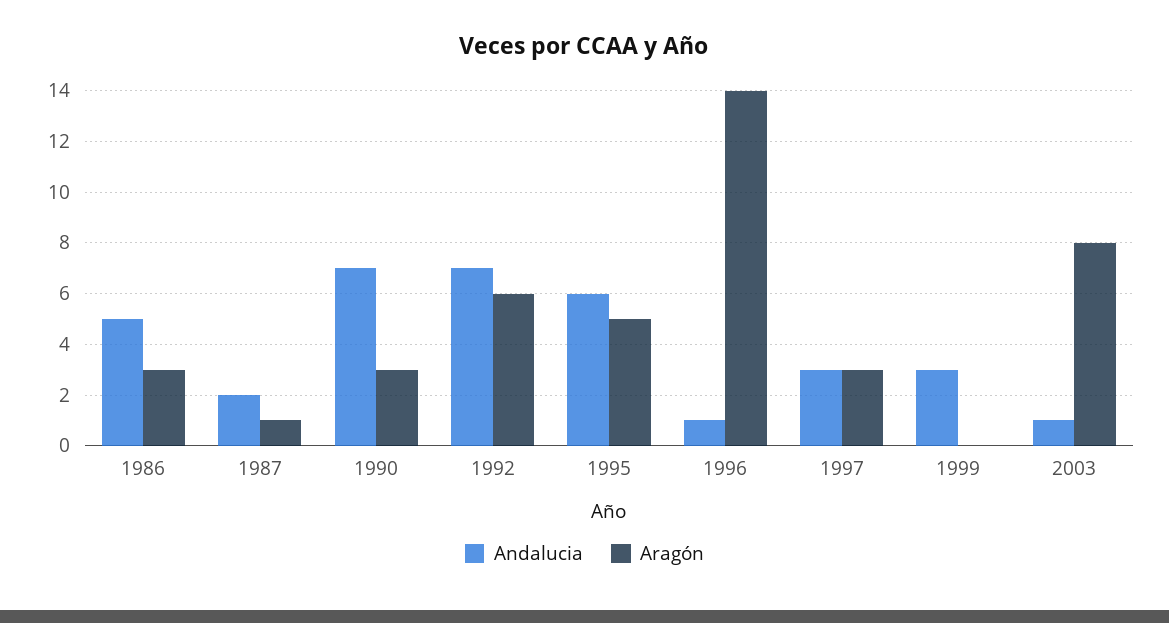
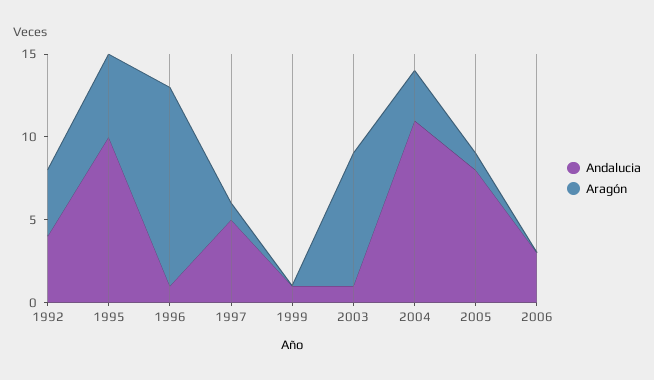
Andalucia, 1986: 5 -> none
Aragón, 1986: 3 -> none
Andalucia, 1987: 2 -> none
Aragón, 1987: 1 -> none
Andalucia, 1990: 7 -> none
Aragón, 1990: 3 -> none
Andalucia, 1992: 7 -> 4
Aragón, 1992: 6 -> 4
Andalucia, 1995: 6 -> 10
Aragón, 1996: 14 -> 12
Andalucia, 1997: 3 -> 5
Aragón, 1997: 3 -> 1
Andalucia, 1999: 3 -> 1
Andalucia, 2004: none -> 11
Aragón, 2004: none -> 3
Andalucia, 2005: none -> 8
Aragón, 2005: none -> 1
Andalucia, 2006: none -> 3
Aragón, 2006: none -> 0

